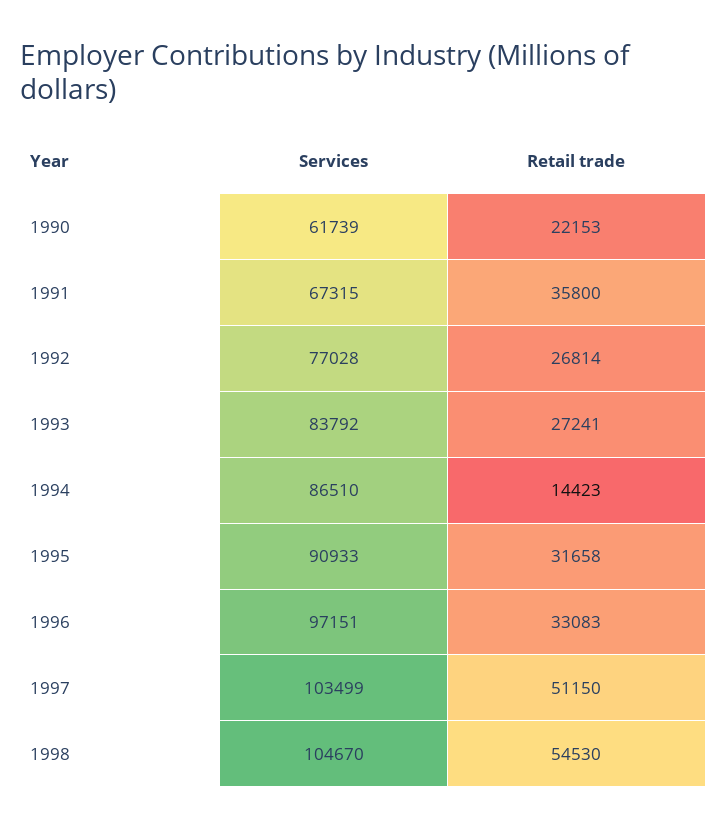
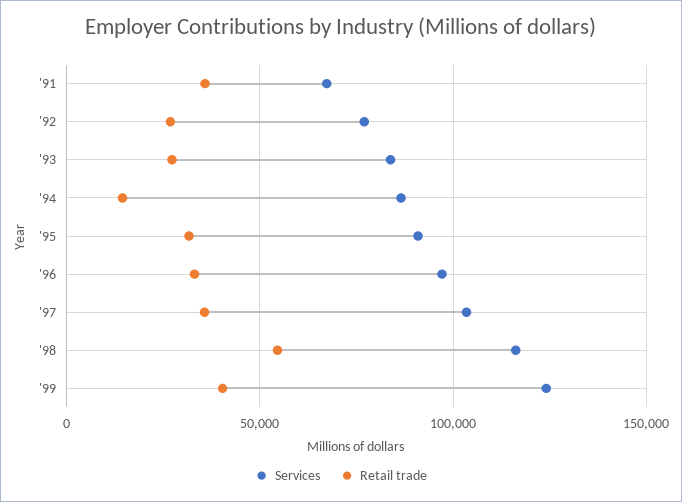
Services, 1990: 61739 -> none
Retail trade, 1990: 22153 -> none
Retail trade, 1997: 51150 -> 35000
Services, 1998: 104670 -> 115000
Services, '99: none -> 125000
Retail trade, '99: none -> 40000

